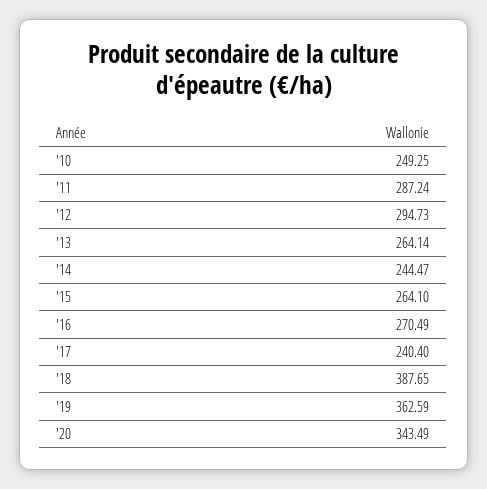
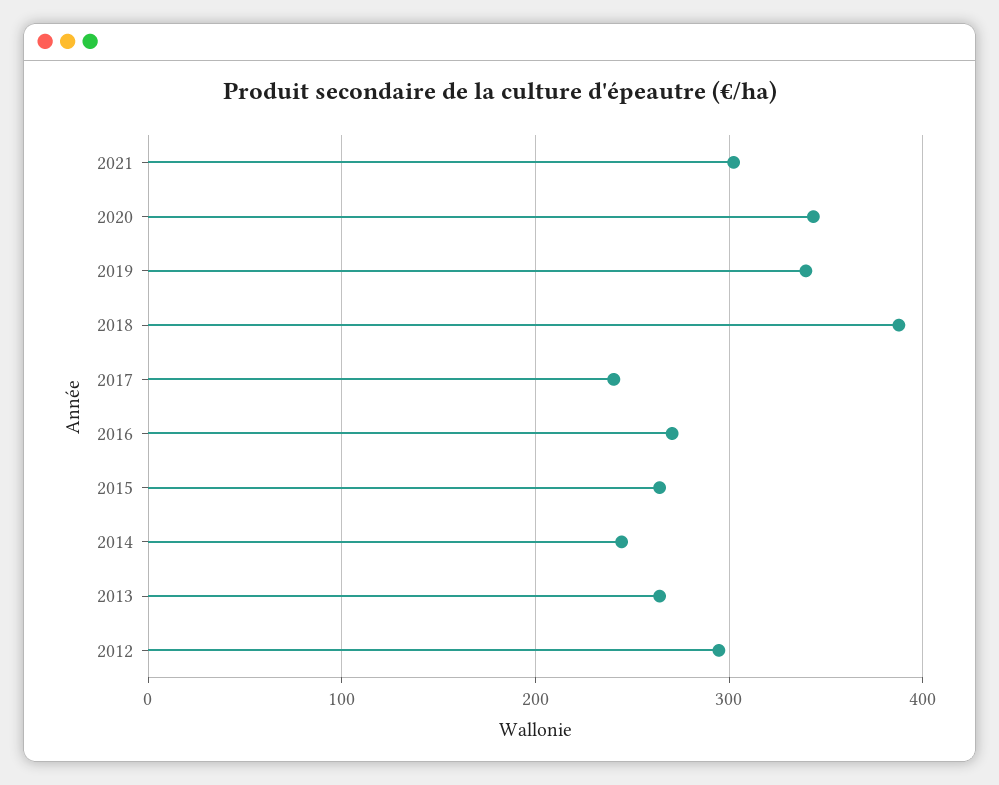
'10: 249.25 -> none
'11: 287.24 -> none
'19: 362.59 -> 340
2021: none -> 300

